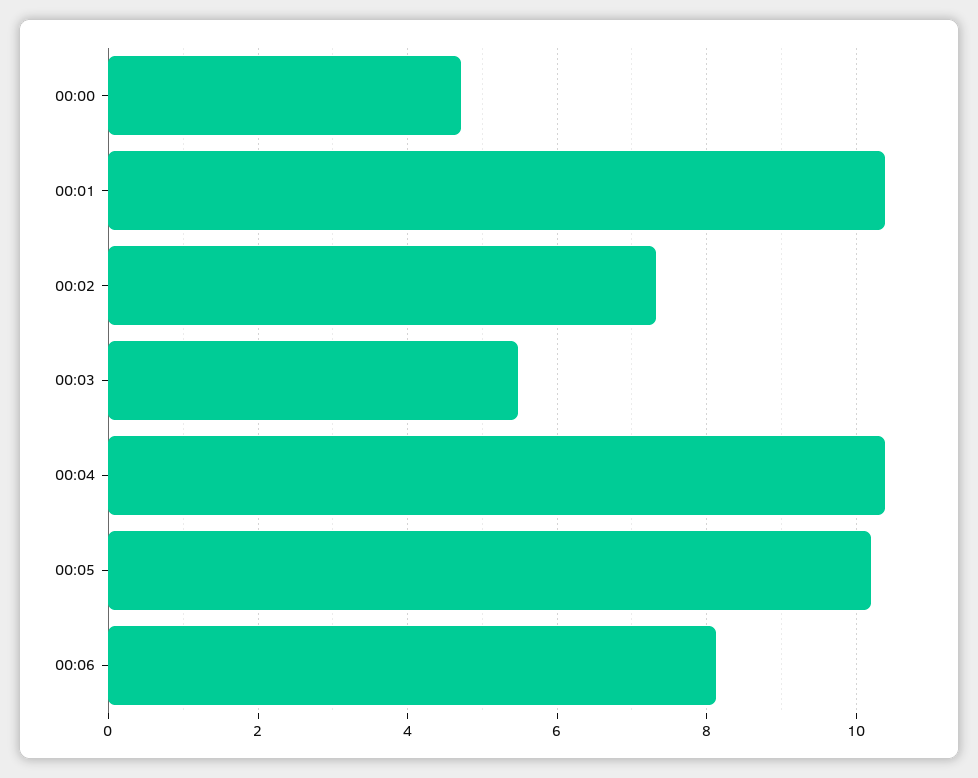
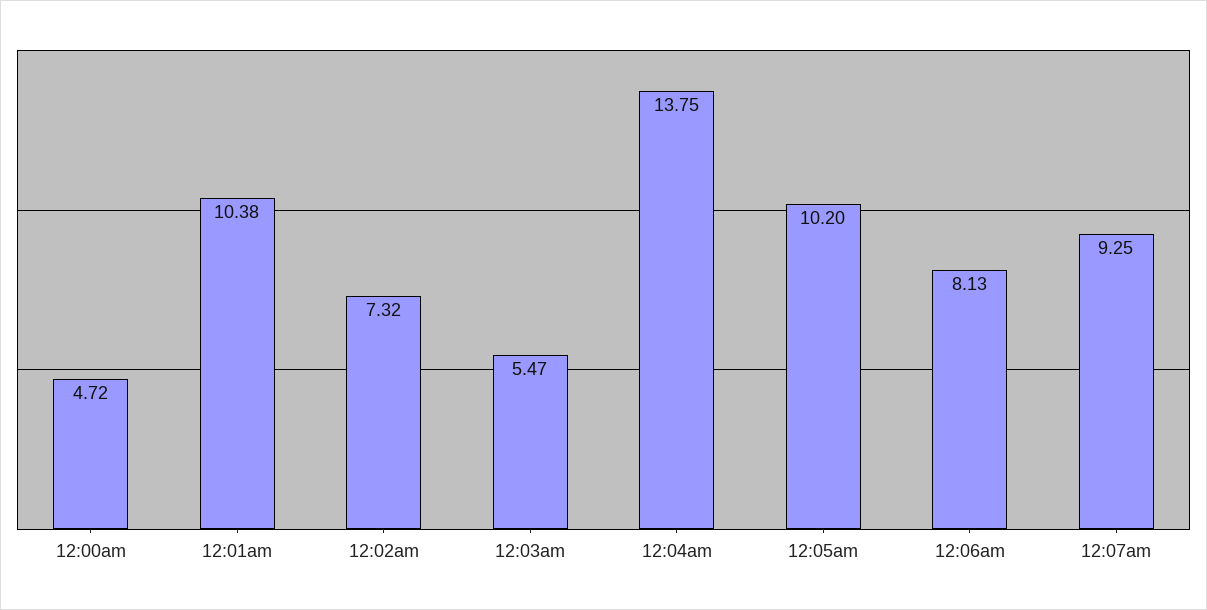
00:04: 10.4 -> 13.75
12:07am: none -> 9.25

